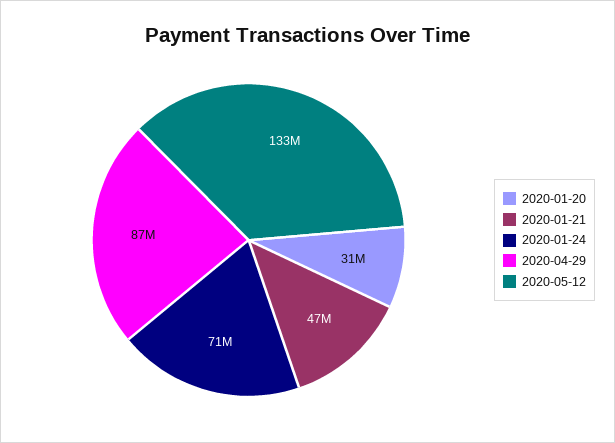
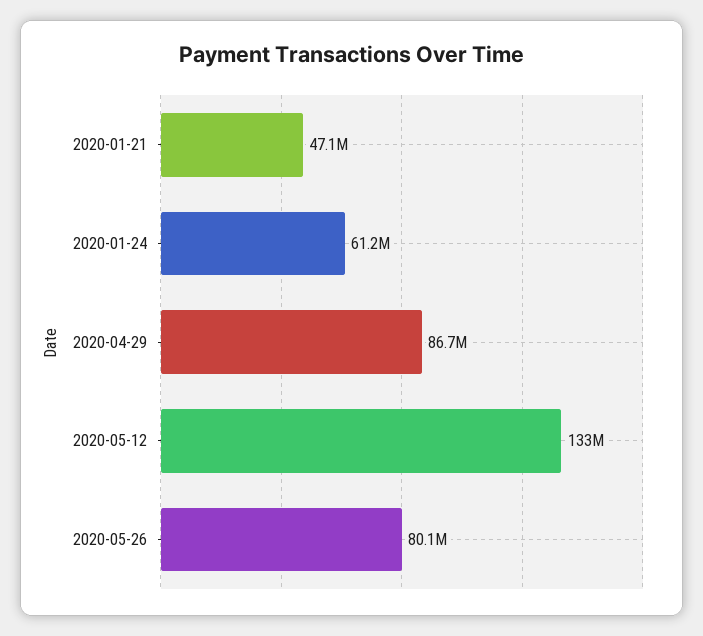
2020-01-20: 31000000 -> none
2020-01-24: 71000000 -> 61200000
2020-05-26: none -> 80100000

